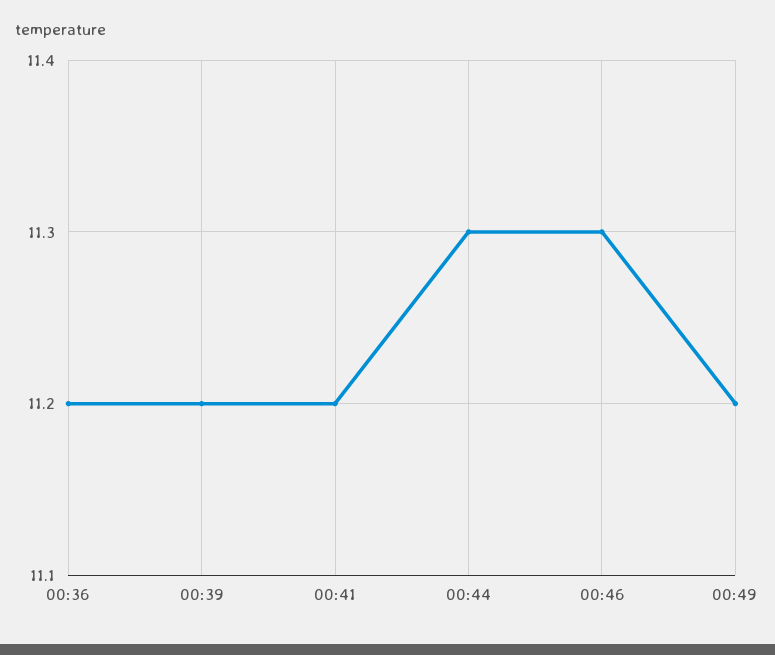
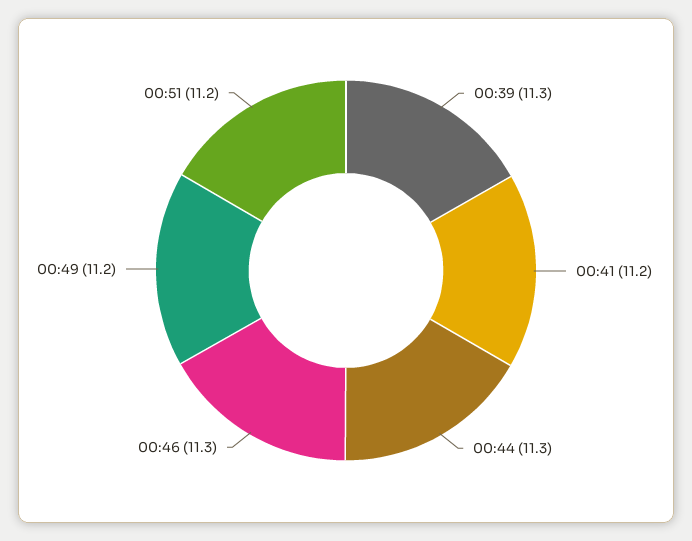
00:36: 11.2 -> none
00:39: 11.2 -> 11.3
00:51: none -> 11.2

